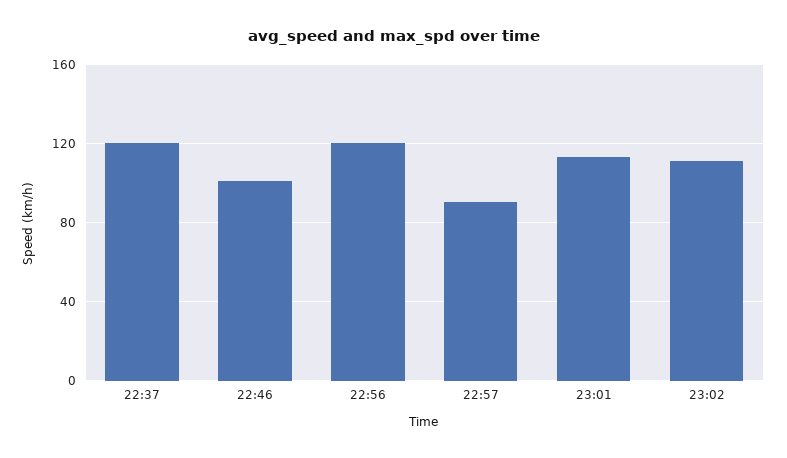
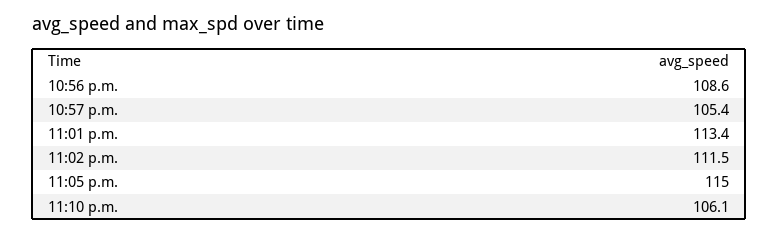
22:37: 120 -> none
22:46: 100 -> none
22:56: 120 -> 108.6
22:57: 90 -> 105.4
11:05 p.m.: none -> 115
11:10 p.m.: none -> 106.1

